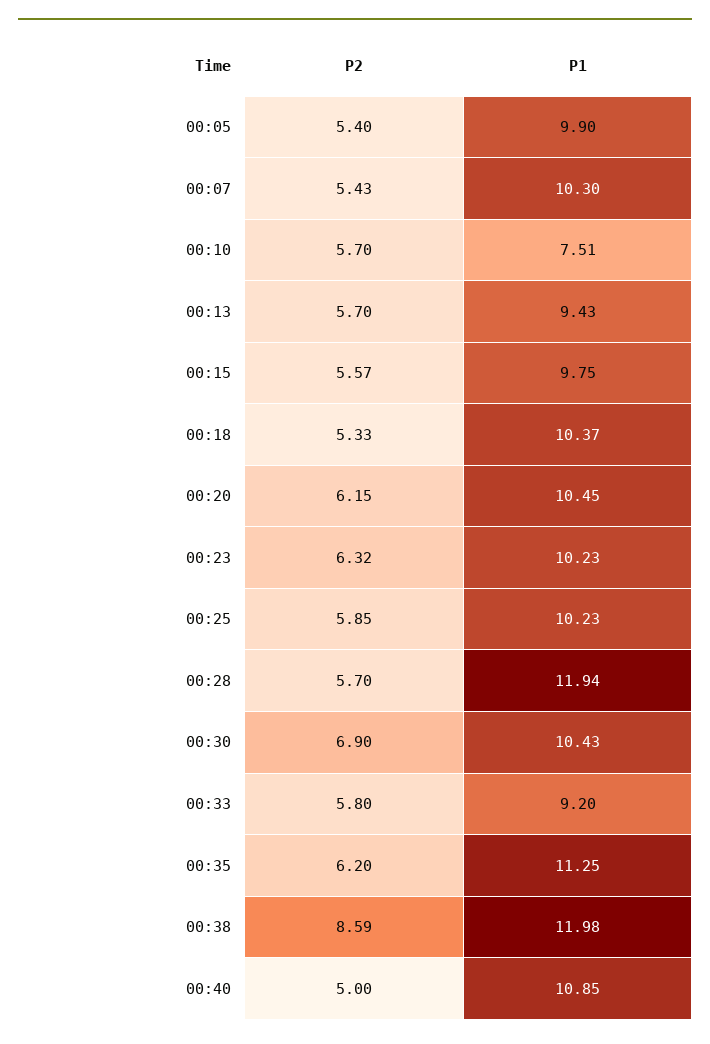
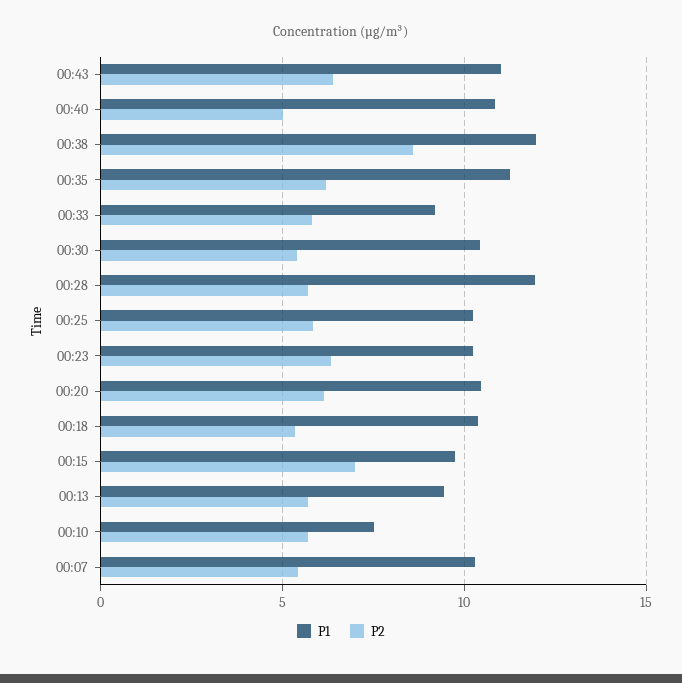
P2, 00:05: 5.4 -> none
P1, 00:05: 9.9 -> none
P2, 00:15: 5.57 -> 7
P2, 00:30: 6.9 -> 5.5
P1, 00:43: none -> 11
P2, 00:43: none -> 6.5

